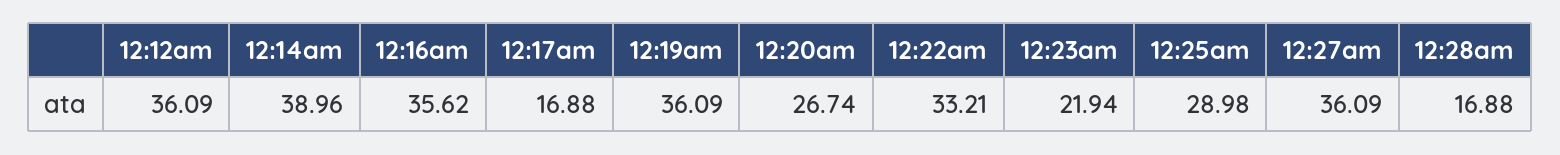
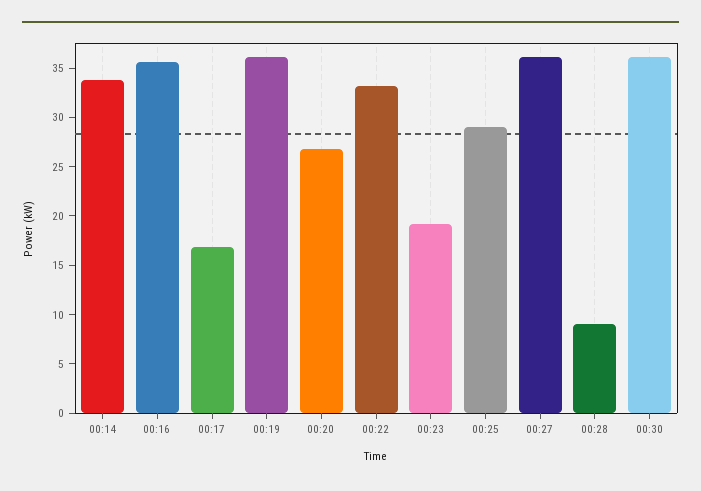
12:12am: 36.09 -> none
12:14am: 38.96 -> 34
12:23am: 21.94 -> 19
12:28am: 16.88 -> 9
00:30: none -> 36

